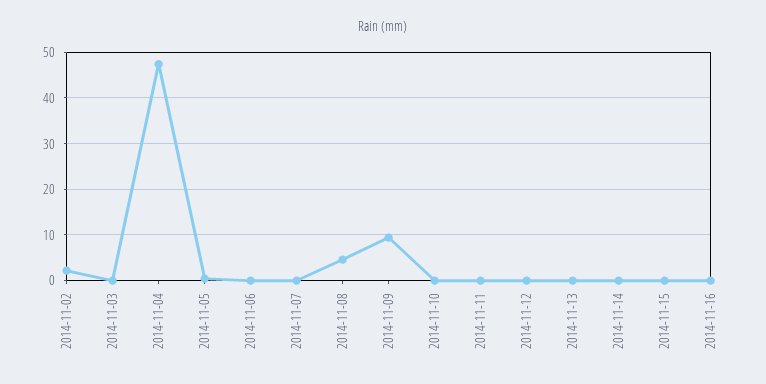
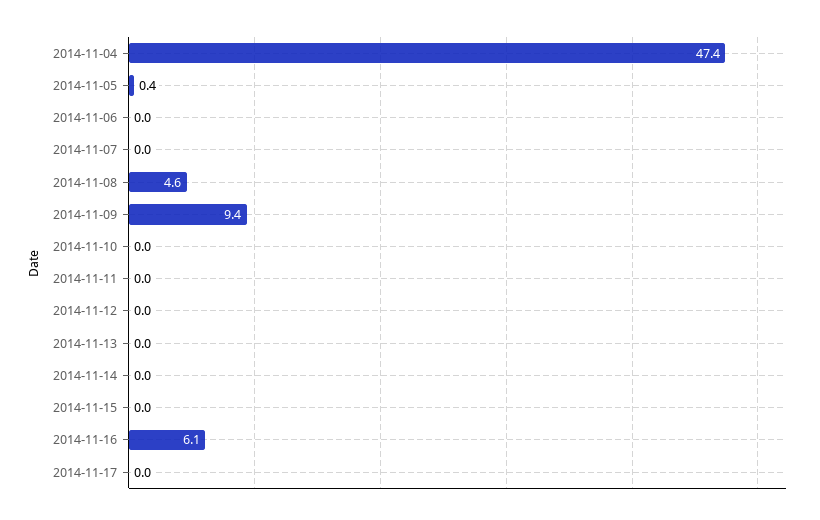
2014-11-02: 2 -> none
2014-11-03: 0 -> none
2014-11-16: 0 -> 6.1
2014-11-17: none -> 0

